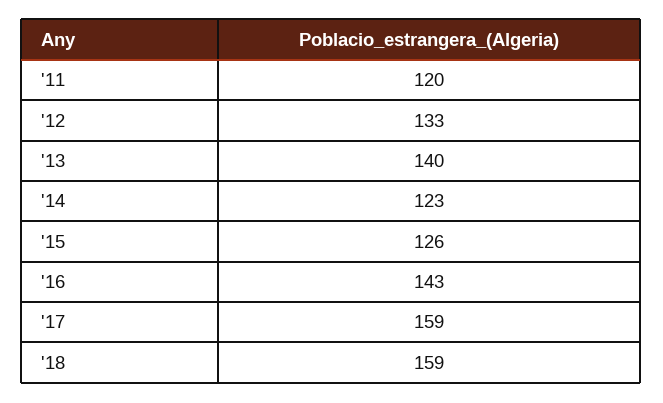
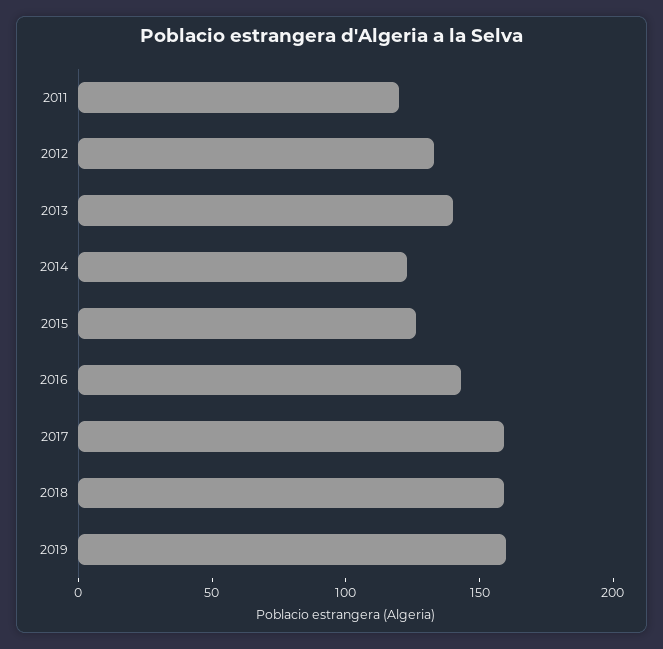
2019: none -> 160

